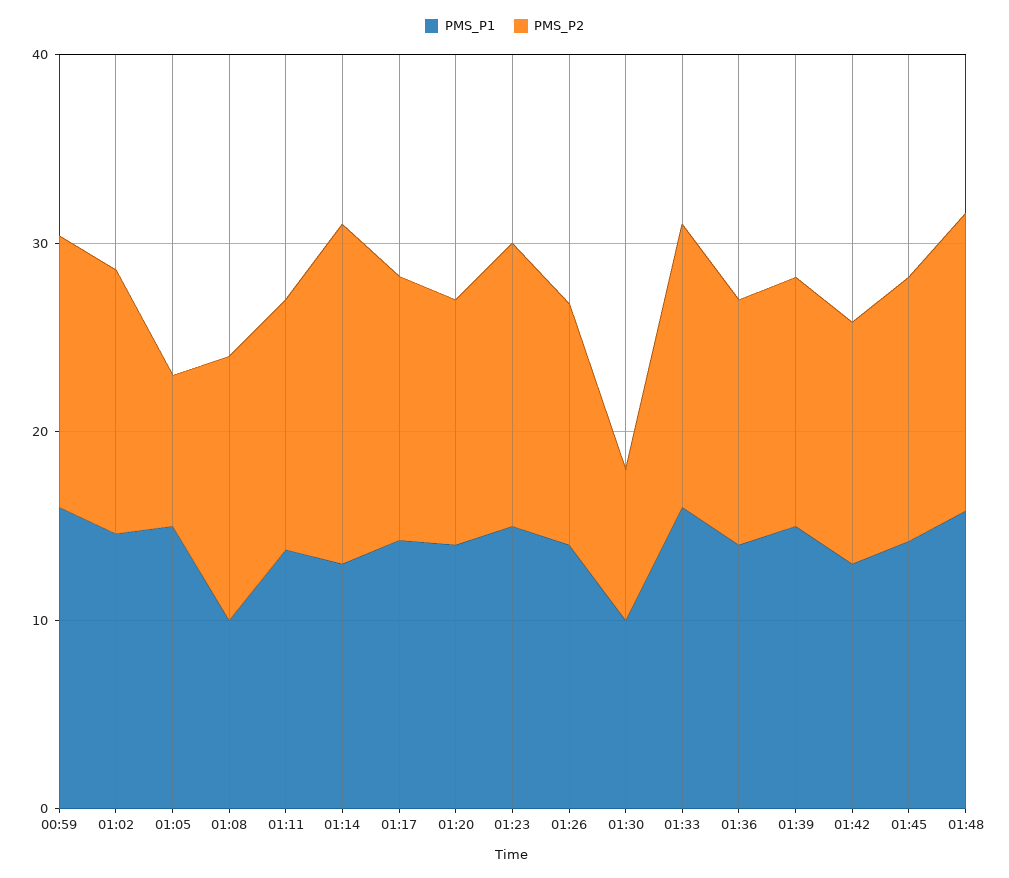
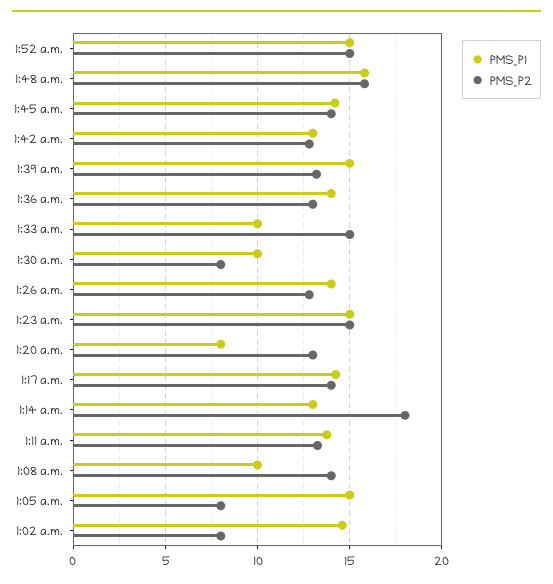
PMS_P1, 00:59: 16 -> none
PMS_P2, 00:59: 14 -> none
PMS_P2, 01:02: 14 -> 8
PMS_P1, 01:20: 14 -> 8
PMS_P1, 01:33: 16 -> 10
PMS_P1, 1:52 a.m.: none -> 15
PMS_P2, 1:52 a.m.: none -> 15

